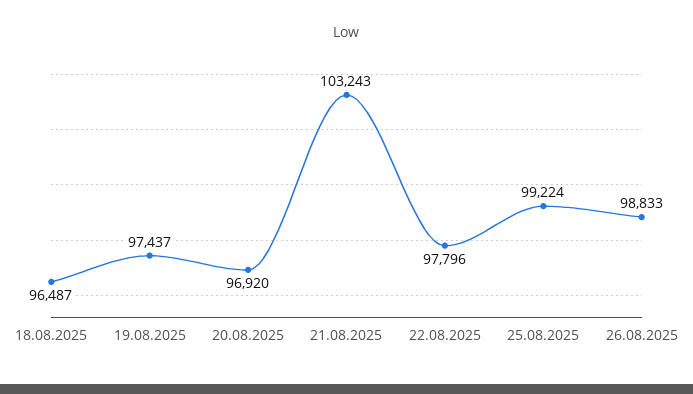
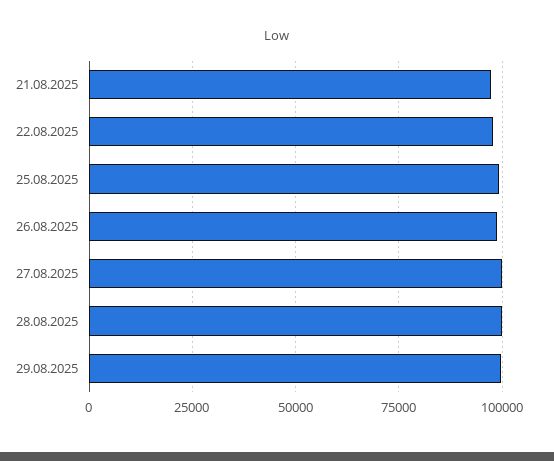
18.08.2025: 96487 -> none
19.08.2025: 97437 -> none
20.08.2025: 96920 -> none
21.08.2025: 103243 -> 97500
27.08.2025: none -> 100000
28.08.2025: none -> 100000
29.08.2025: none -> 100000

